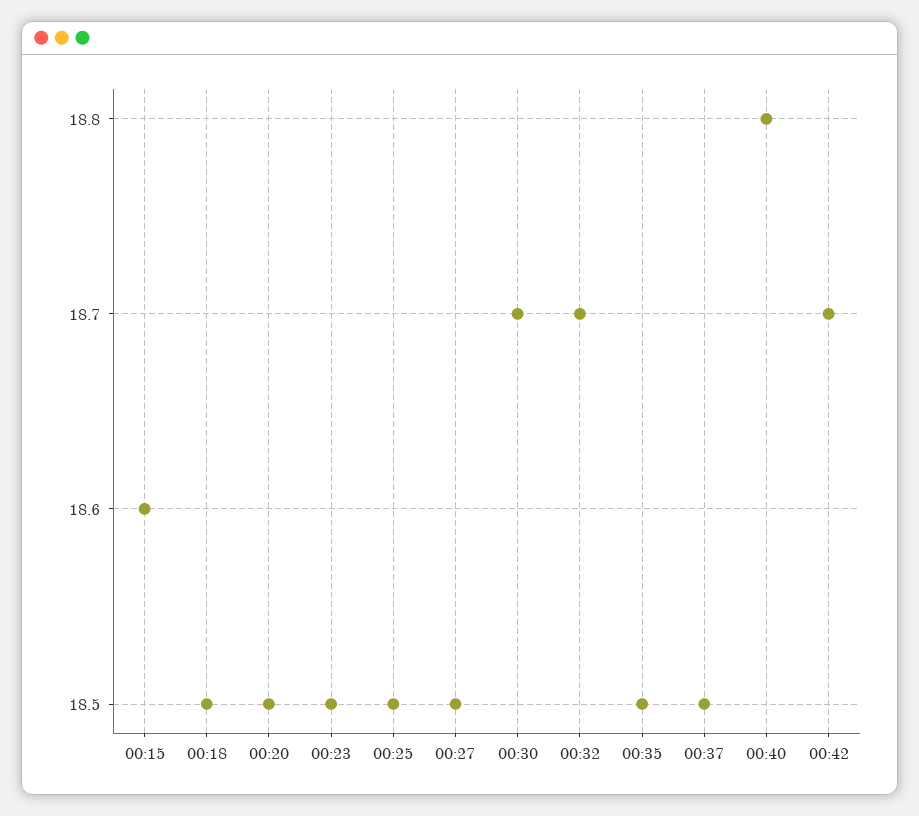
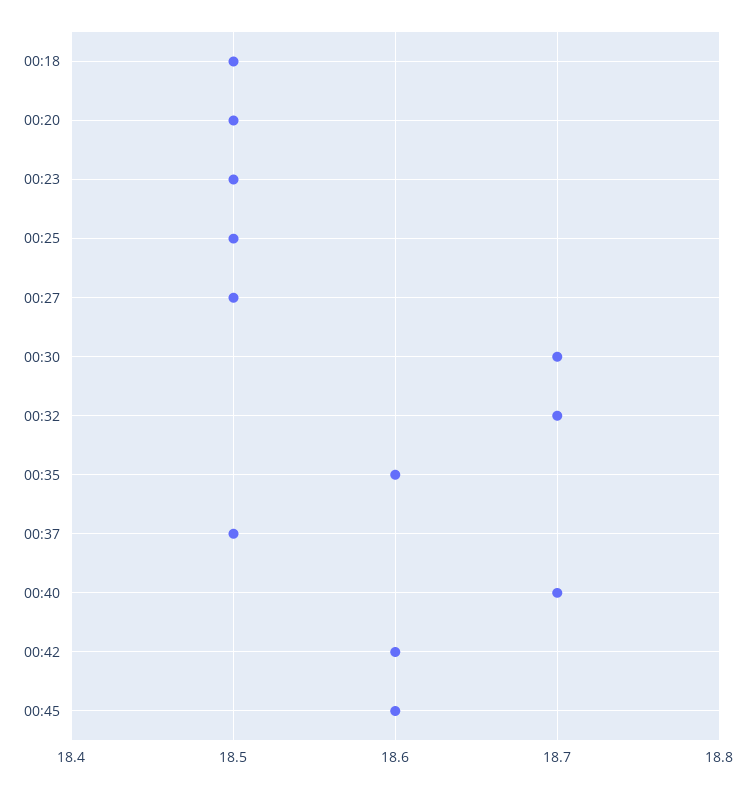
00:15: 18.6 -> none
00:35: 18.5 -> 18.6
00:40: 18.8 -> 18.7
00:42: 18.7 -> 18.6
00:45: none -> 18.6

